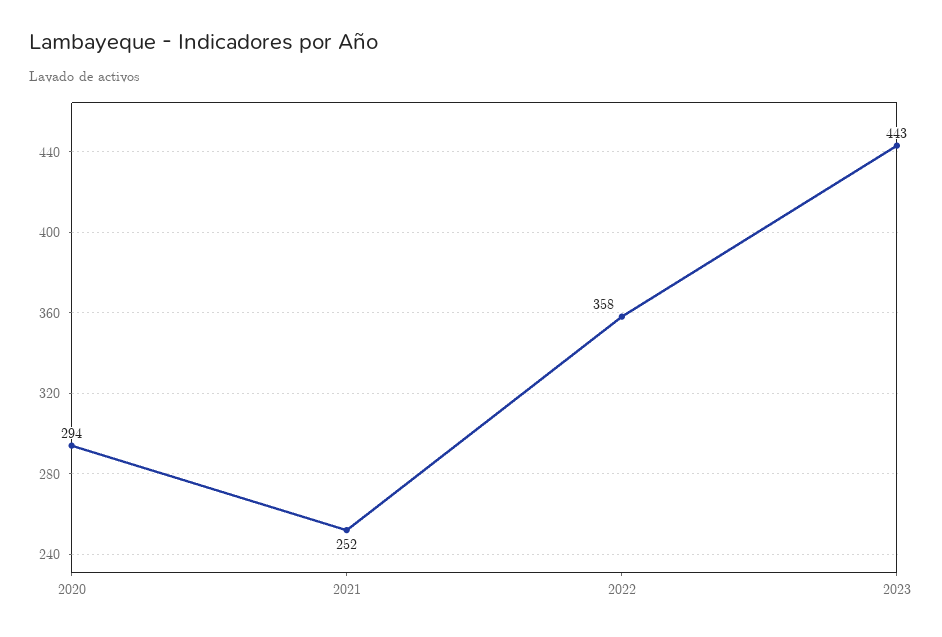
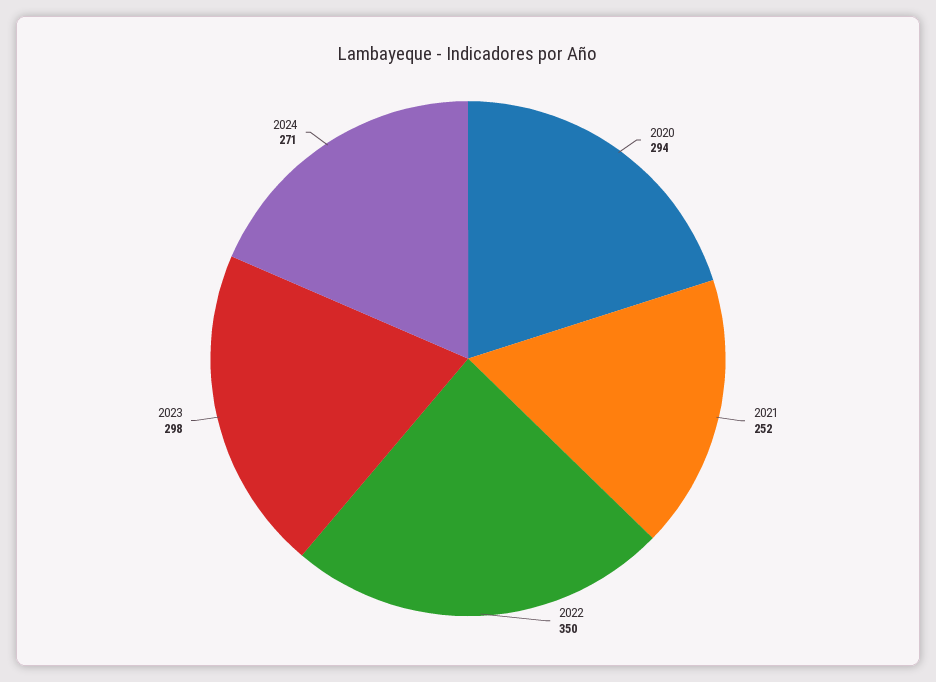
2022: 358 -> 350
2023: 443 -> 298
2024: none -> 271

